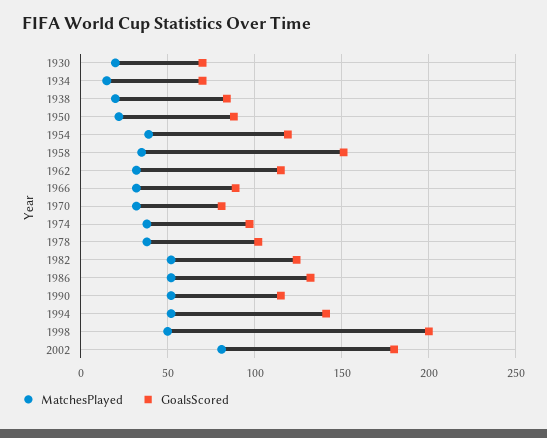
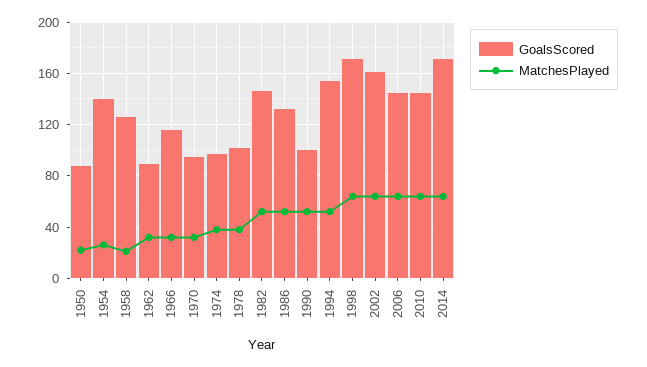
MatchesPlayed, 1930: 20 -> none
GoalsScored, 1930: 70 -> none
MatchesPlayed, 1934: 15 -> none
GoalsScored, 1934: 70 -> none
MatchesPlayed, 1938: 20 -> none
GoalsScored, 1938: 85 -> none
MatchesPlayed, 1954: 40 -> 25
GoalsScored, 1954: 120 -> 140
MatchesPlayed, 1958: 35 -> 20
GoalsScored, 1958: 150 -> 125
GoalsScored, 1962: 115 -> 90
GoalsScored, 1966: 90 -> 115
GoalsScored, 1970: 80 -> 95
GoalsScored, 1982: 125 -> 145
GoalsScored, 1990: 115 -> 100
GoalsScored, 1994: 140 -> 155
MatchesPlayed, 1998: 50 -> 65
GoalsScored, 1998: 200 -> 170
MatchesPlayed, 2002: 80 -> 65
GoalsScored, 2002: 180 -> 160
GoalsScored, 2006: none -> 145
MatchesPlayed, 2006: none -> 65
GoalsScored, 2010: none -> 145
MatchesPlayed, 2010: none -> 65
GoalsScored, 2014: none -> 170
MatchesPlayed, 2014: none -> 65

